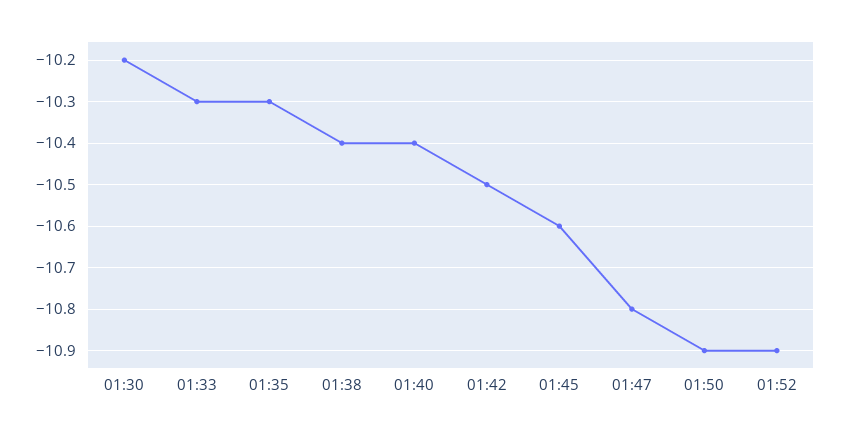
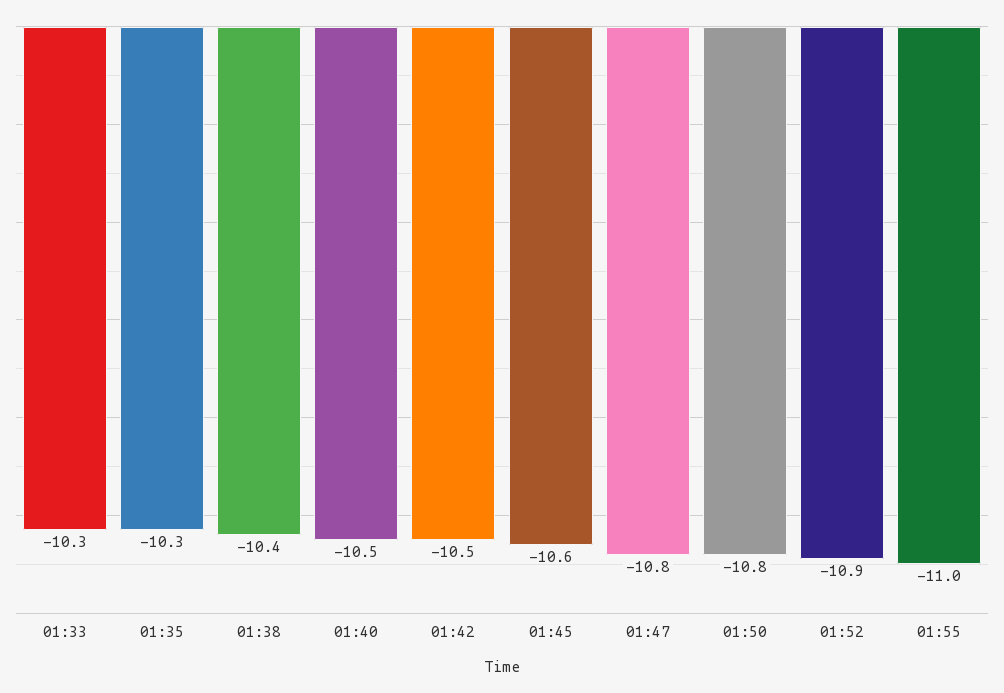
01:30: -10.2 -> none
01:40: -10.4 -> -10.5
01:50: -10.9 -> -10.8
01:55: none -> -11

